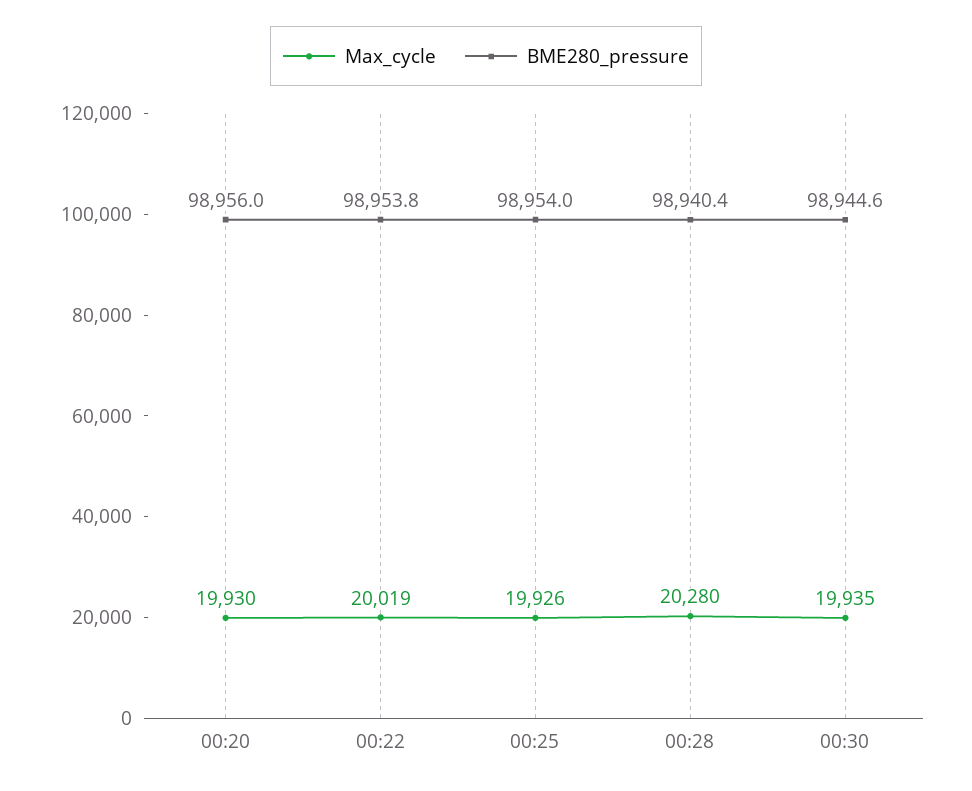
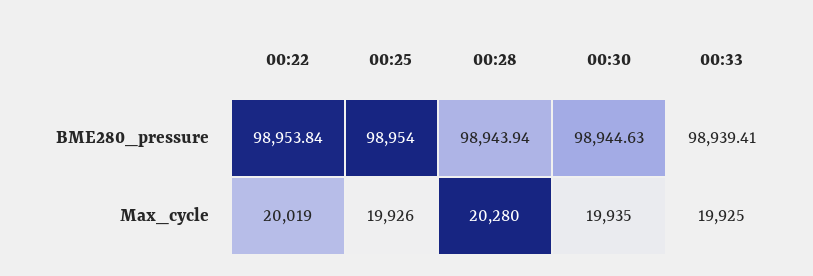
Max_cycle, 00:20: 19930 -> none
BME280_pressure, 00:20: 98956 -> none
BME280_pressure, 00:28: 98940.4 -> 98943.94
BME280_pressure, 00:33: none -> 98939.41
Max_cycle, 00:33: none -> 19925

